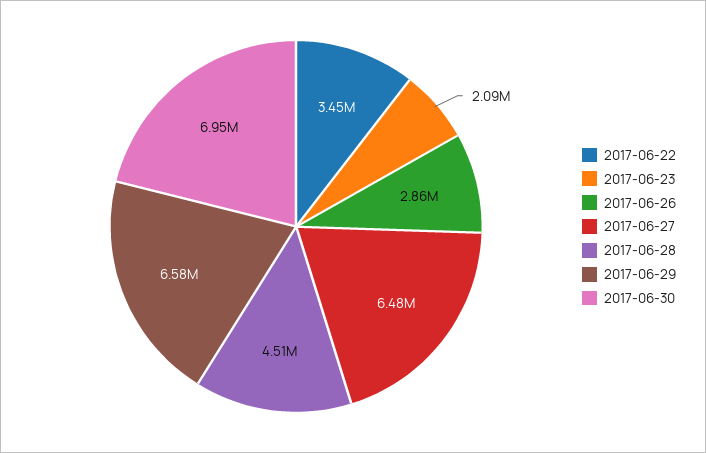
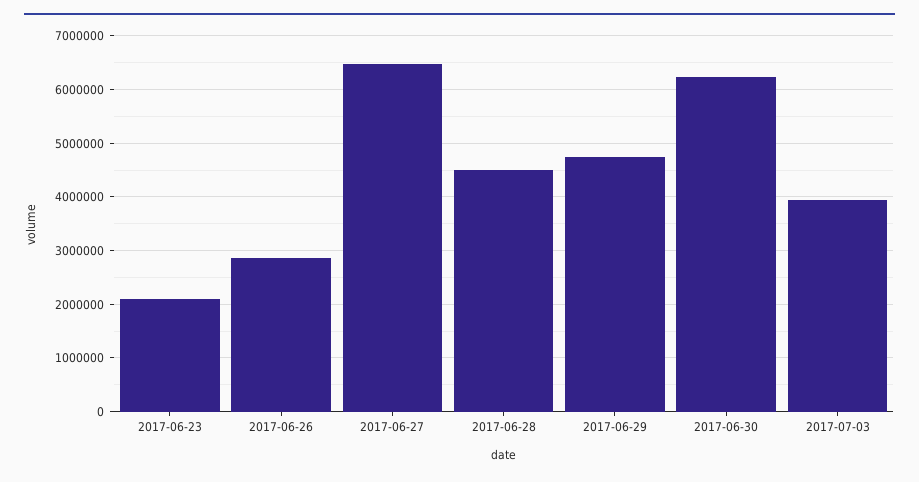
2017-06-22: 3450000 -> none
2017-06-29: 6580000 -> 4800000
2017-06-30: 6950000 -> 6200000
2017-07-03: none -> 4000000

